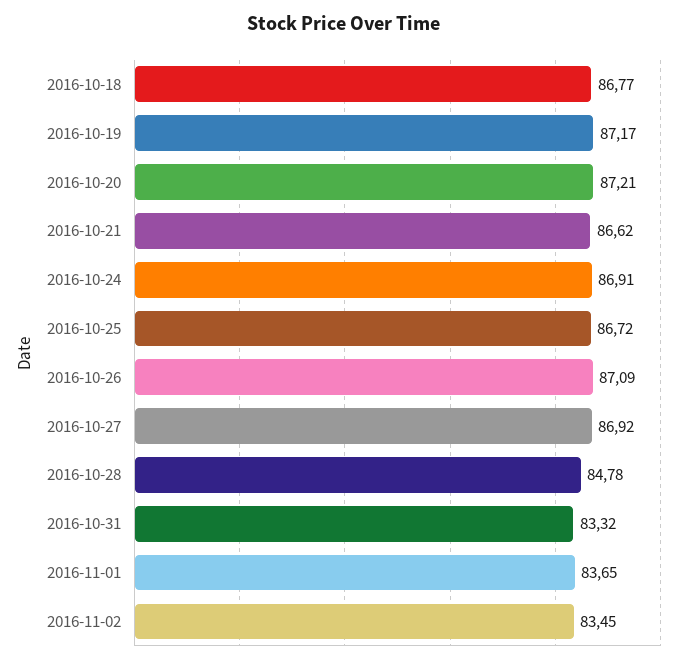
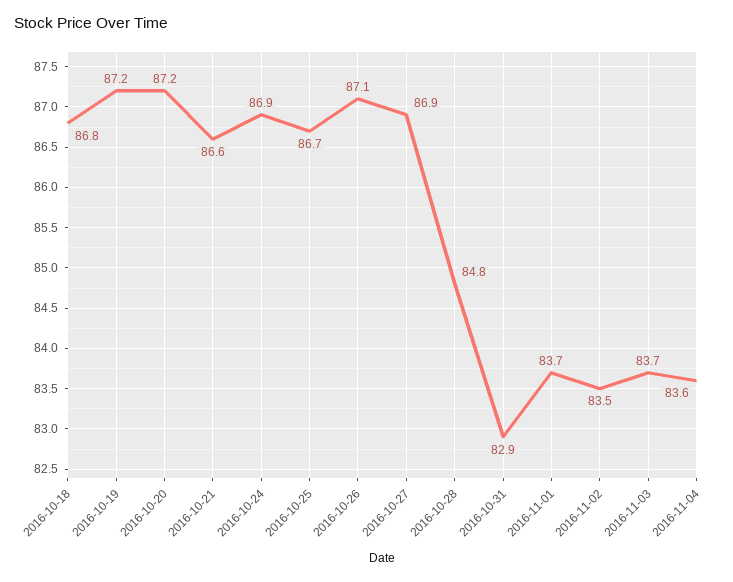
2016-10-31: 83.32 -> 82.9
2016-11-03: none -> 83.7
2016-11-04: none -> 83.6

